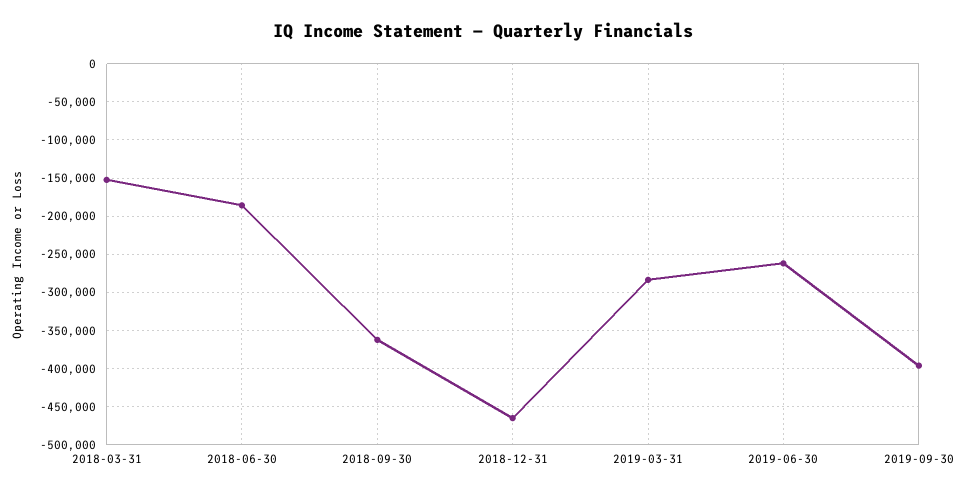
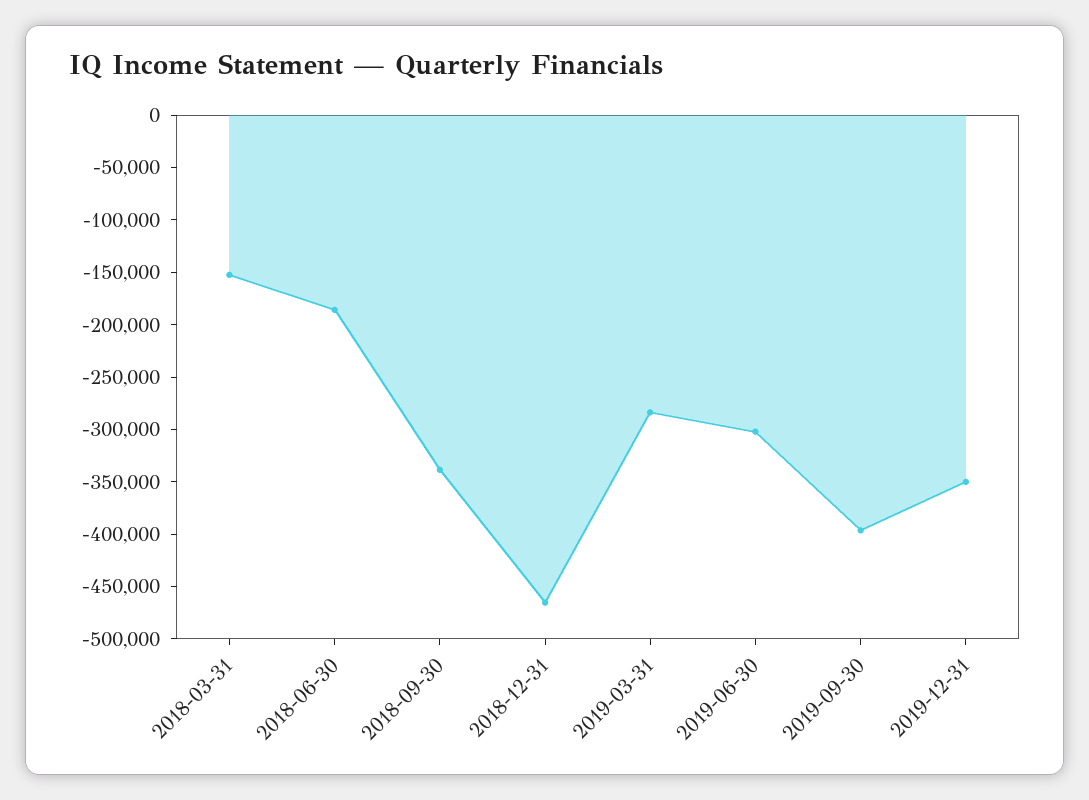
2018-09-30: -360000 -> -340000
2019-06-30: -260000 -> -300000
2019-12-31: none -> -350000

